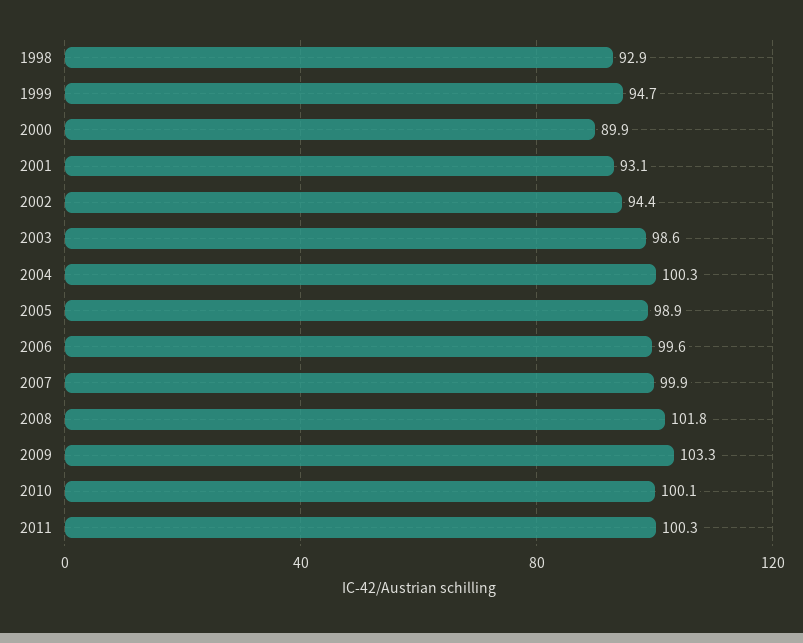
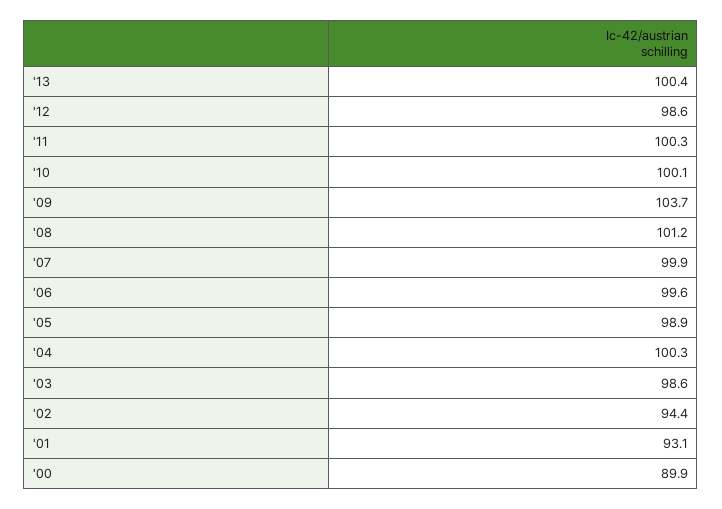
1998: 92.9 -> none
1999: 94.7 -> none
2008: 101.8 -> 101.2
2009: 103.3 -> 103.7
'13: none -> 100.4
'12: none -> 98.6

